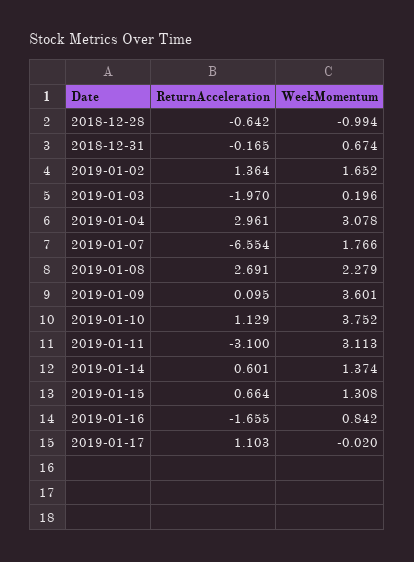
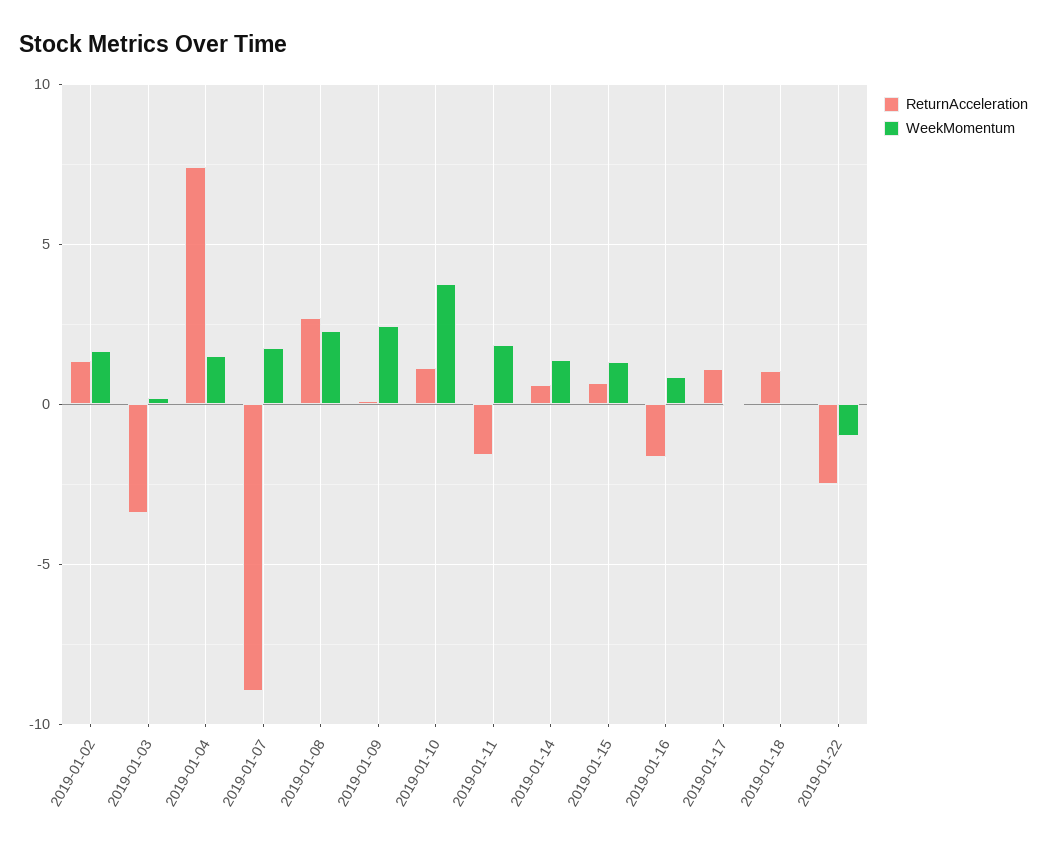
ReturnAcceleration, 2018-12-28: -0.642 -> none
WeekMomentum, 2018-12-28: -0.994 -> none
ReturnAcceleration, 2018-12-31: -0.165 -> none
WeekMomentum, 2018-12-31: 0.674 -> none
ReturnAcceleration, 2019-01-03: -1.97 -> -3.5
ReturnAcceleration, 2019-01-04: 2.961 -> 7.5
WeekMomentum, 2019-01-04: 3.078 -> 1.5
ReturnAcceleration, 2019-01-07: -6.554 -> -9
WeekMomentum, 2019-01-09: 3.601 -> 2.5
ReturnAcceleration, 2019-01-11: -3.1 -> -1.5
WeekMomentum, 2019-01-11: 3.113 -> 2
ReturnAcceleration, 2019-01-18: none -> 1
WeekMomentum, 2019-01-18: none -> 0
ReturnAcceleration, 2019-01-22: none -> -2.5
WeekMomentum, 2019-01-22: none -> -1

